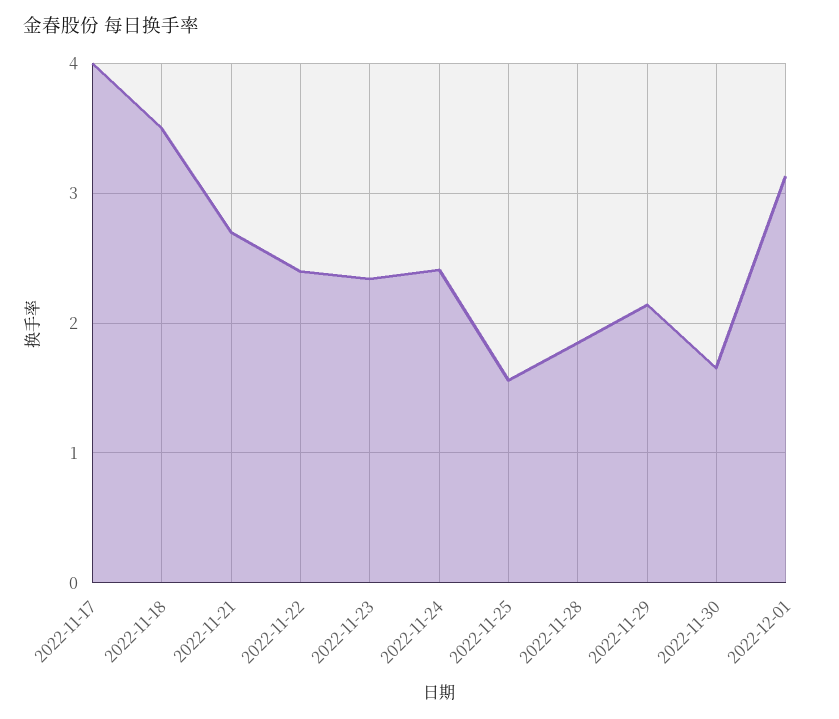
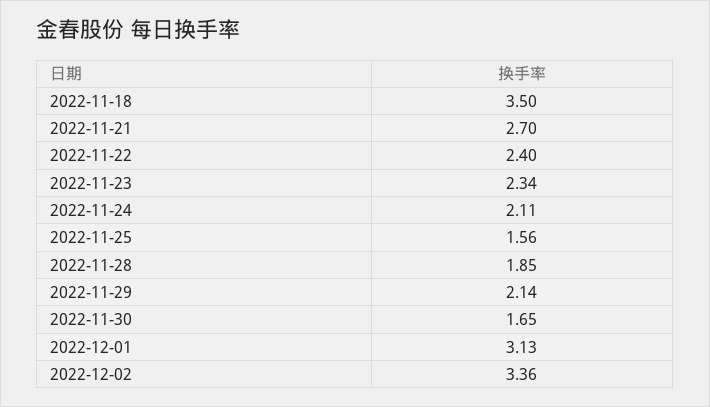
2022-11-17: 4 -> none
2022-11-24: 2.4 -> 2.11
2022-12-02: none -> 3.36

